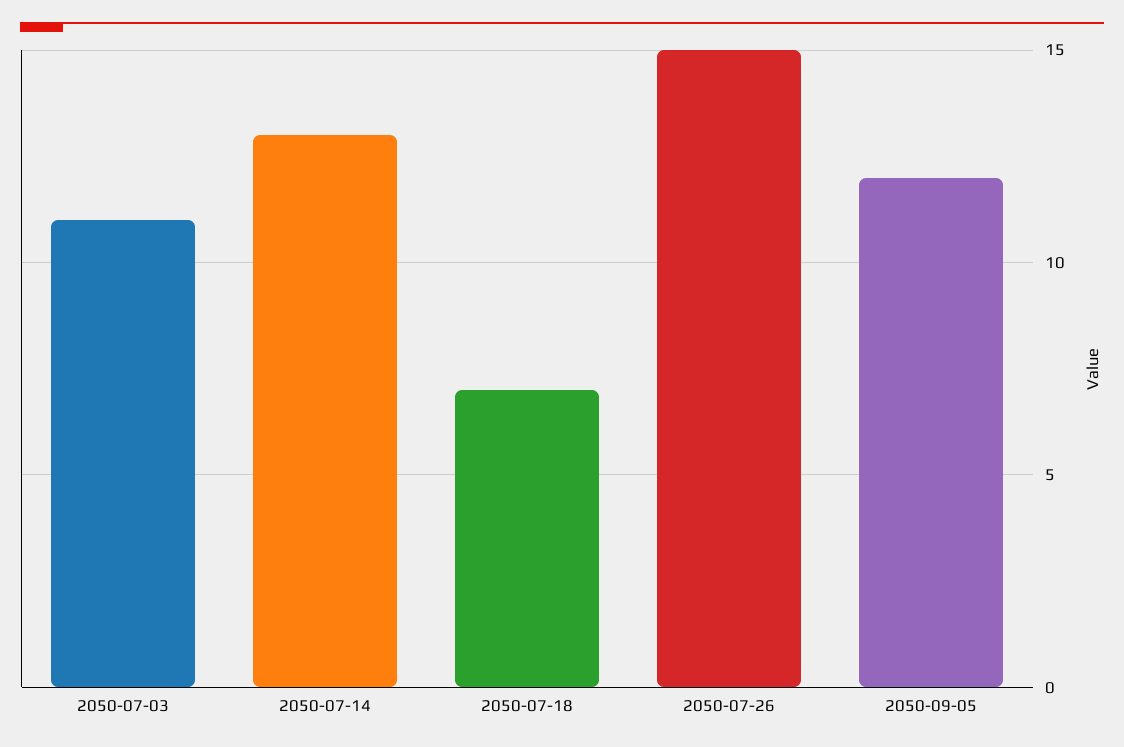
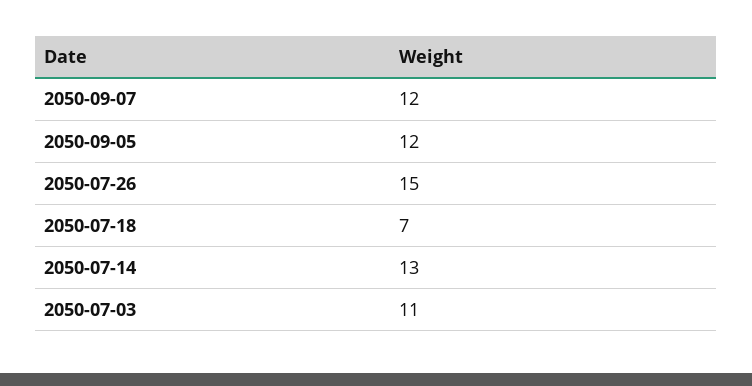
2050-09-07: none -> 12

